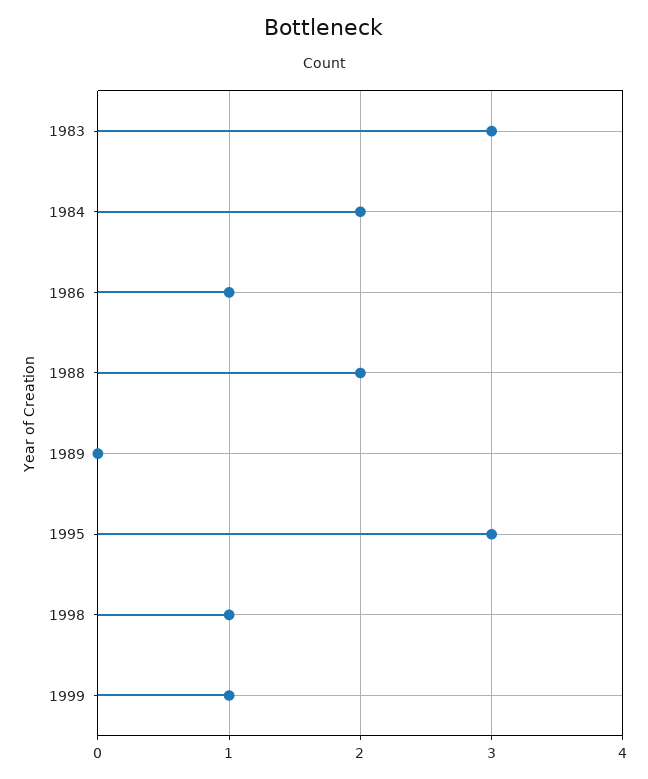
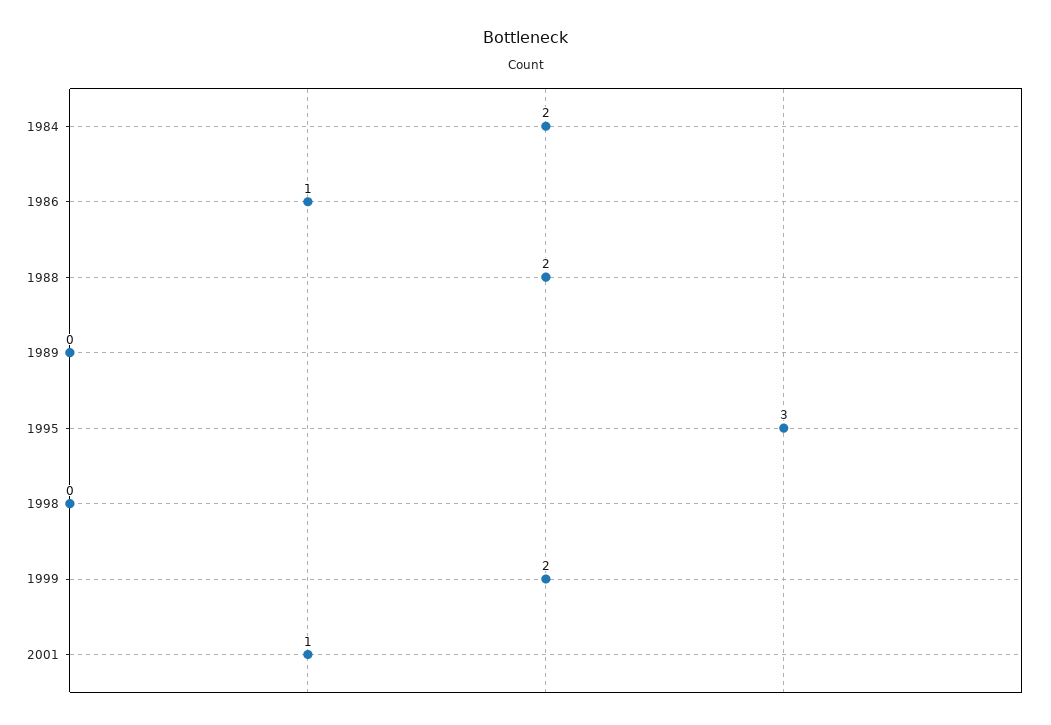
1983: 3 -> none
1998: 1 -> 0
1999: 1 -> 2
2001: none -> 1

